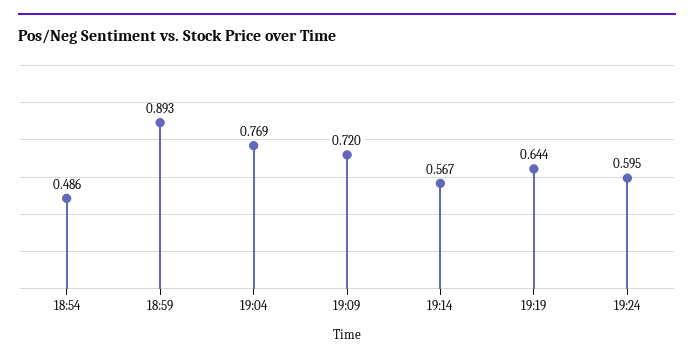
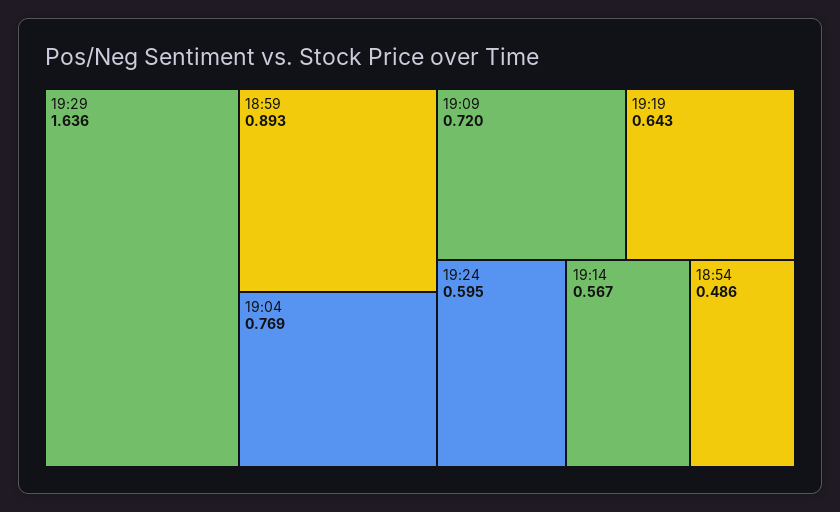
19:19: 0.644 -> 0.643
19:29: none -> 1.636

